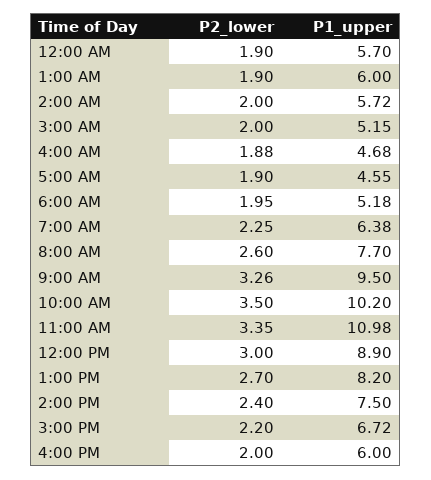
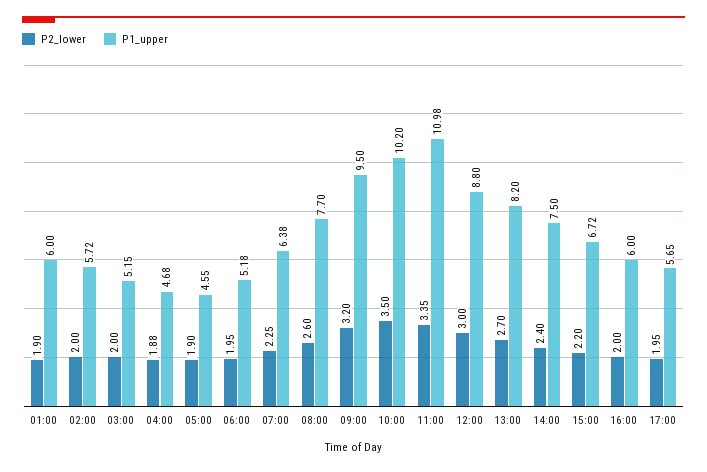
P2_lower, 12:00 AM: 1.9 -> none
P1_upper, 12:00 AM: 5.7 -> none
P2_lower, 9:00 AM: 3.26 -> 3.2
P1_upper, 12:00 PM: 8.9 -> 8.8
P2_lower, 17:00: none -> 1.95
P1_upper, 17:00: none -> 5.65

